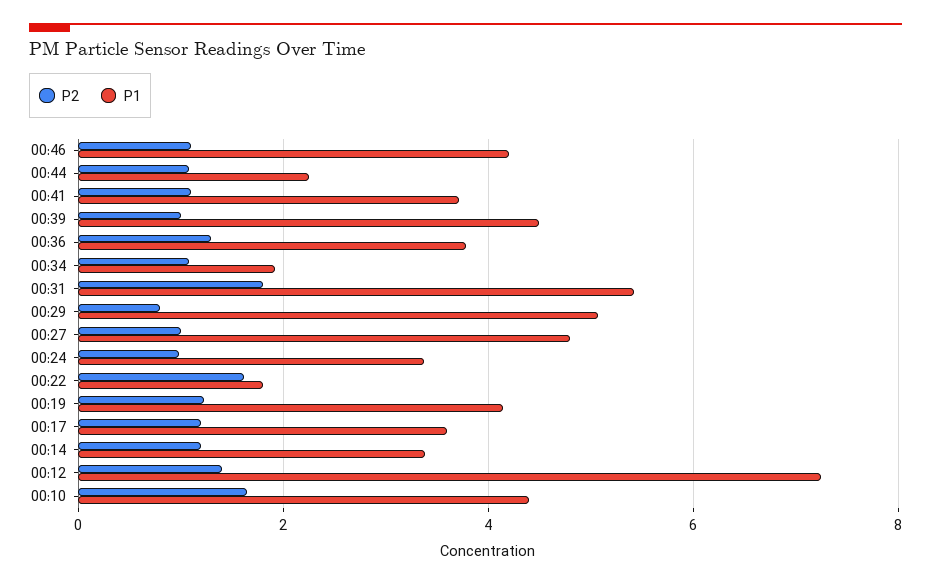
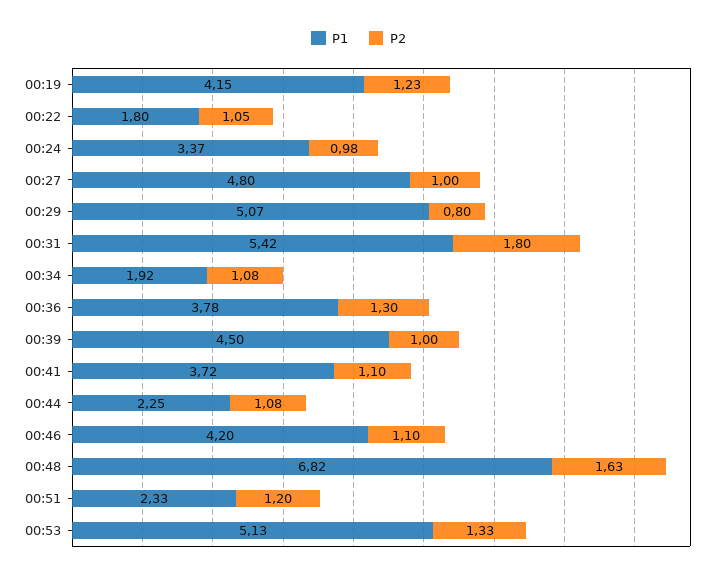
P2, 00:22: 1.6 -> 1.05
P2, 00:17: 1.2 -> none
P1, 00:17: 3.6 -> none
P2, 00:14: 1.2 -> none
P1, 00:14: 3.4 -> none
P2, 00:12: 1.4 -> none
P1, 00:12: 7.2 -> none
P2, 00:10: 1.6 -> none
P1, 00:10: 4.4 -> none
P1, 00:48: none -> 6.82
P2, 00:48: none -> 1.63
P1, 00:51: none -> 2.33
P2, 00:51: none -> 1.2
P1, 00:53: none -> 5.13
P2, 00:53: none -> 1.33

